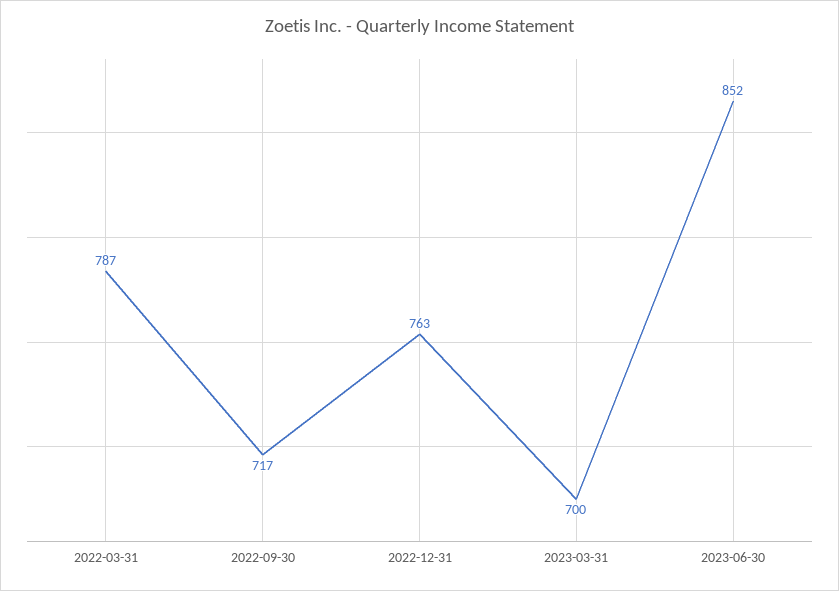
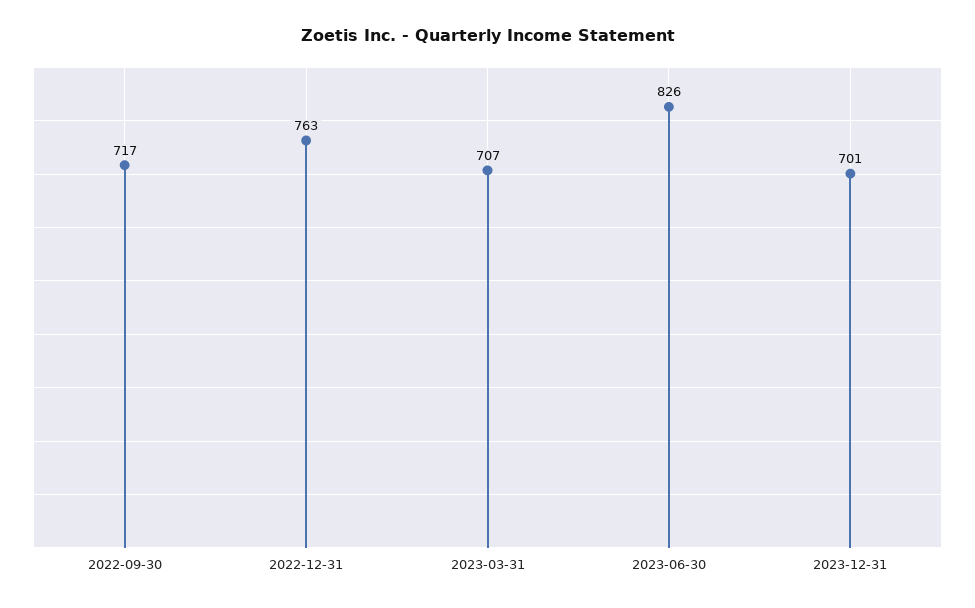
2022-03-31: 787 -> none
2023-03-31: 700 -> 707
2023-06-30: 852 -> 826
2023-12-31: none -> 701

